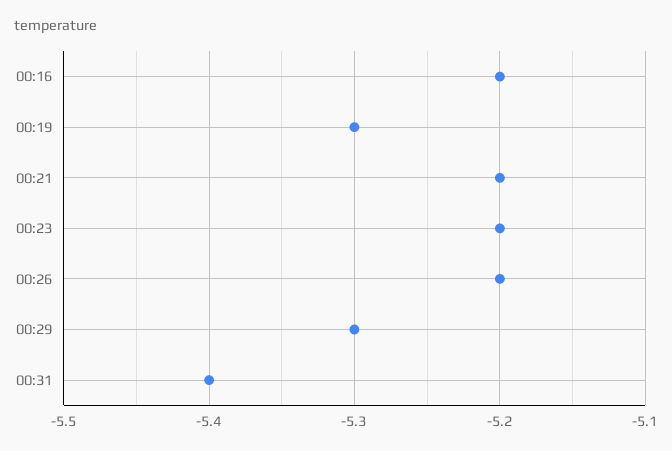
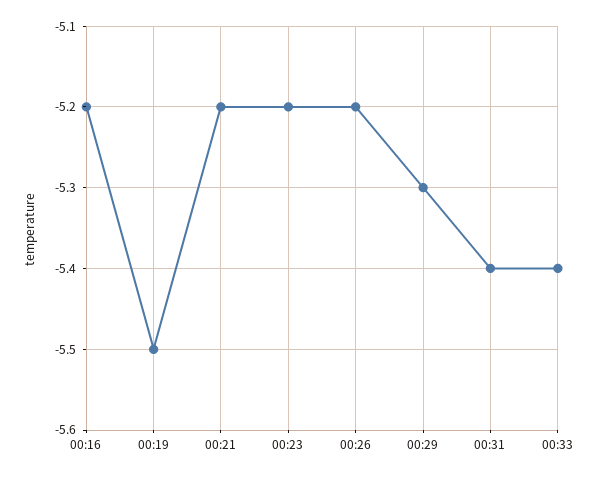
00:19: -5.3 -> -5.5
00:33: none -> -5.4

